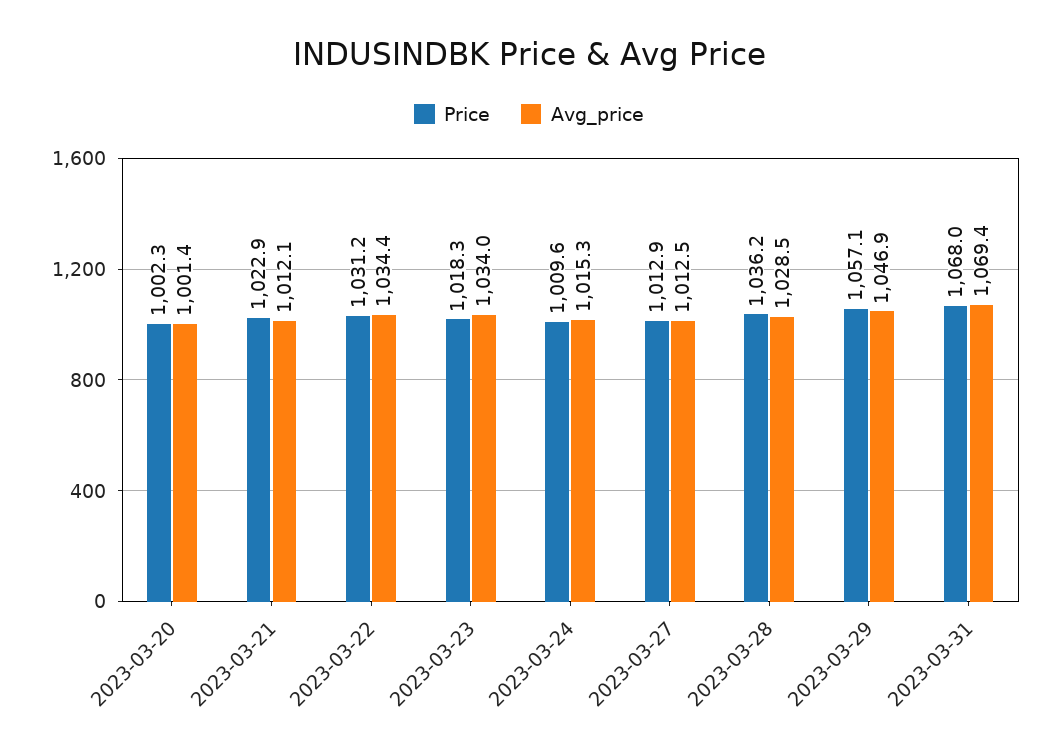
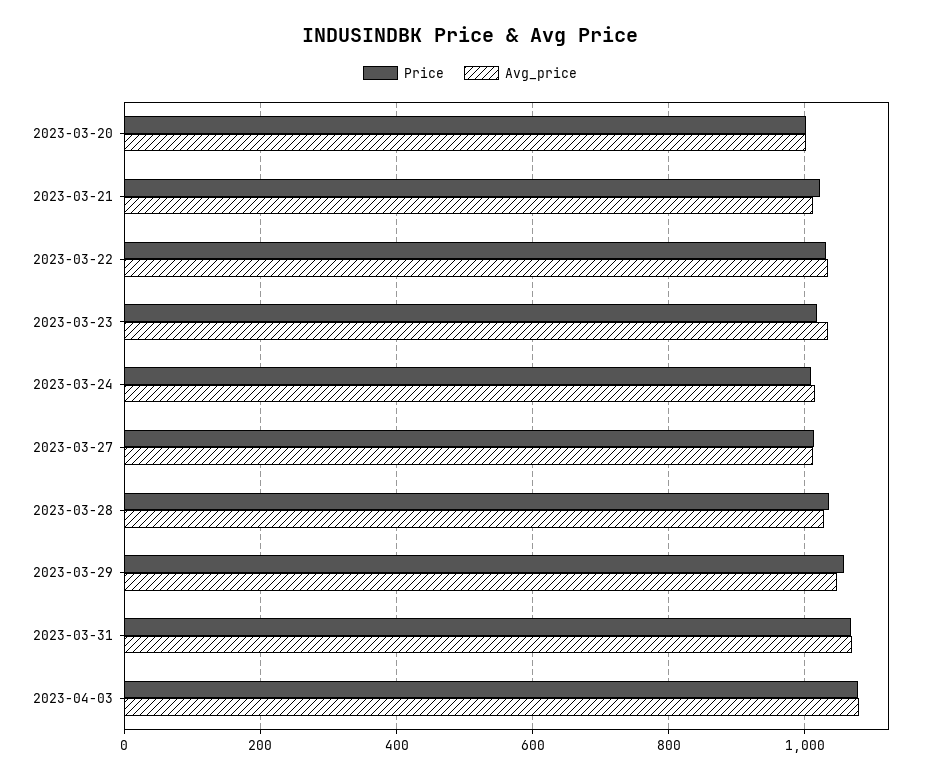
Price, 2023-04-03: none -> 1080
Avg_price, 2023-04-03: none -> 1080

